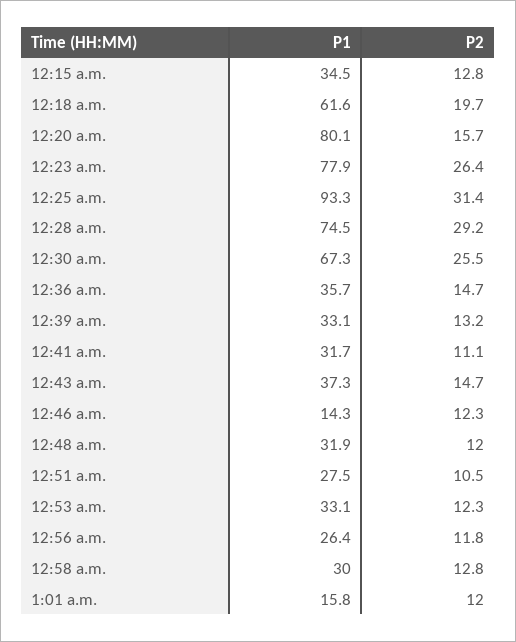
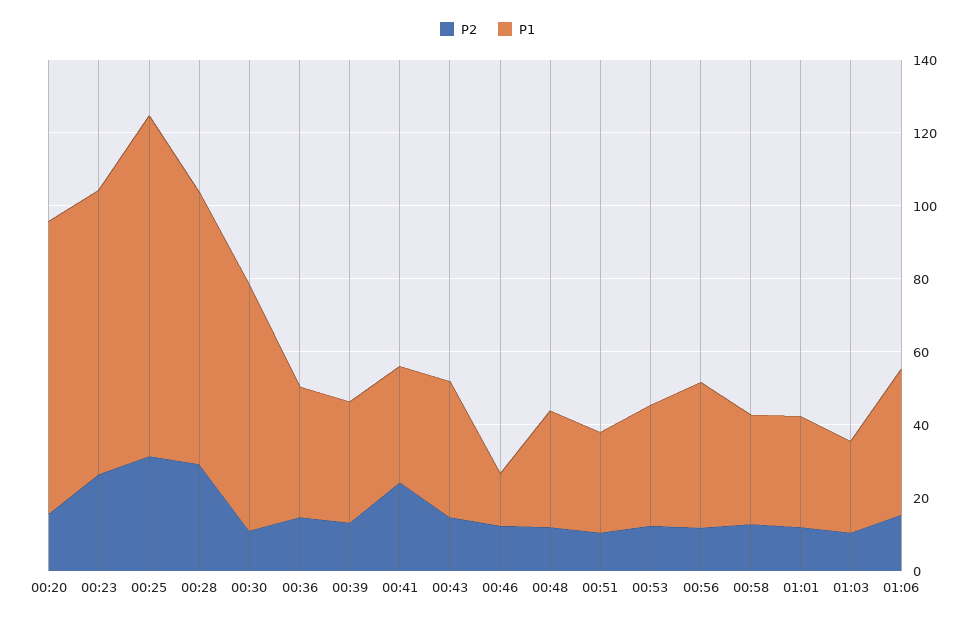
P1, 12:15 a.m.: 34.5 -> none
P2, 12:15 a.m.: 12.8 -> none
P1, 12:18 a.m.: 61.6 -> none
P2, 12:18 a.m.: 19.7 -> none
P2, 12:30 a.m.: 25.5 -> 10
P2, 12:41 a.m.: 11.1 -> 25
P1, 12:56 a.m.: 26.4 -> 40
P1, 1:01 a.m.: 15.8 -> 30
P2, 01:03: none -> 10
P1, 01:03: none -> 25
P2, 01:06: none -> 15
P1, 01:06: none -> 40

